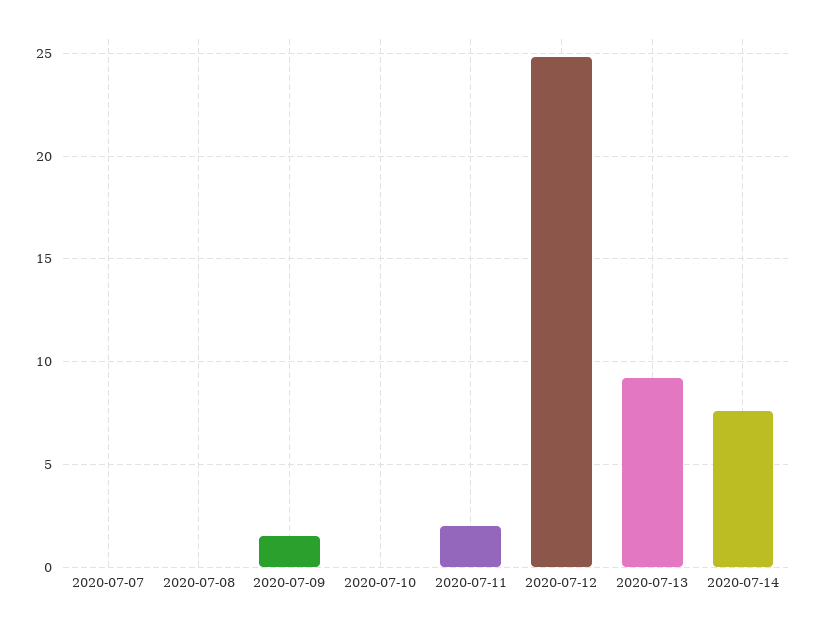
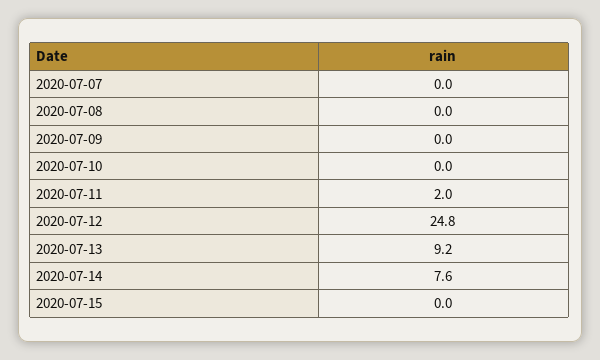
2020-07-09: 1.5 -> 0
2020-07-15: none -> 0

